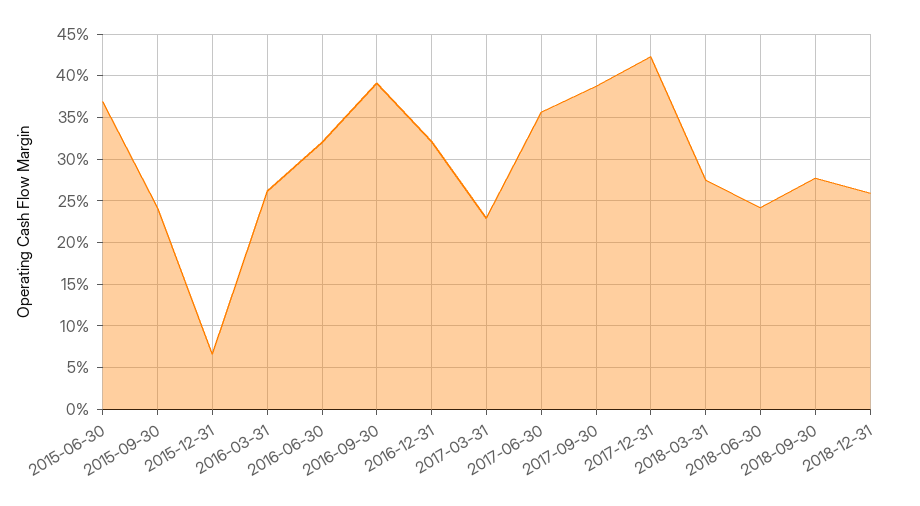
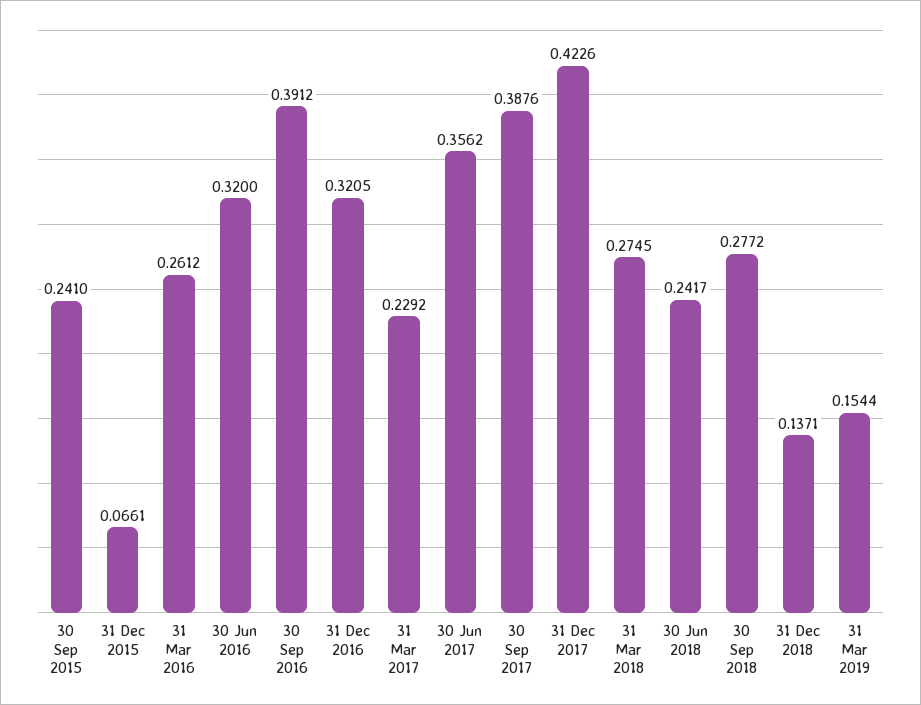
2015-06-30: 0.37 -> none
2018-12-31: 0.26 -> 0.1371
31 Mar 2019: none -> 0.1544

